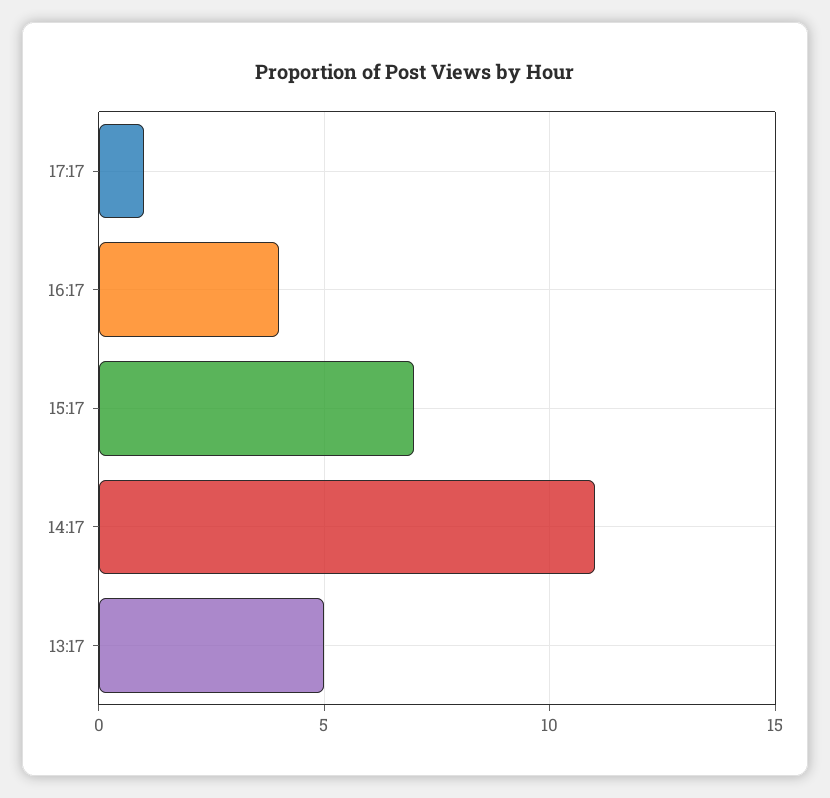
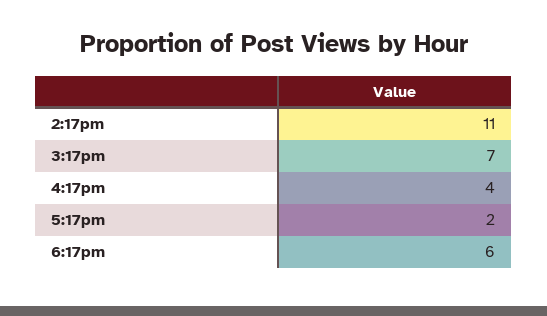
17:17: 1 -> 2
13:17: 5 -> none
6:17pm: none -> 6

